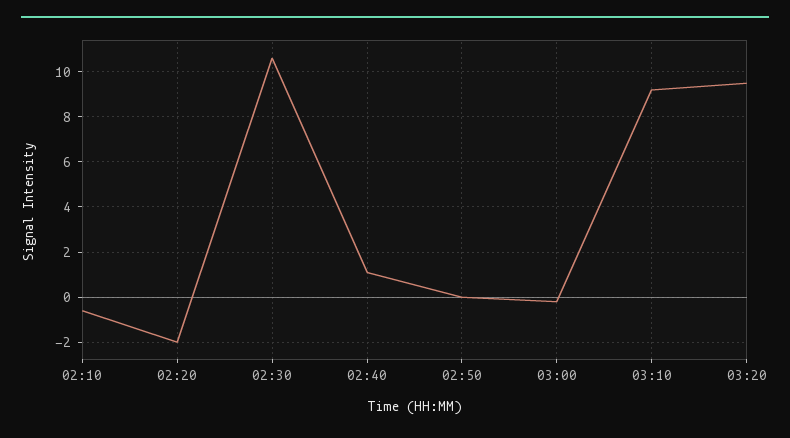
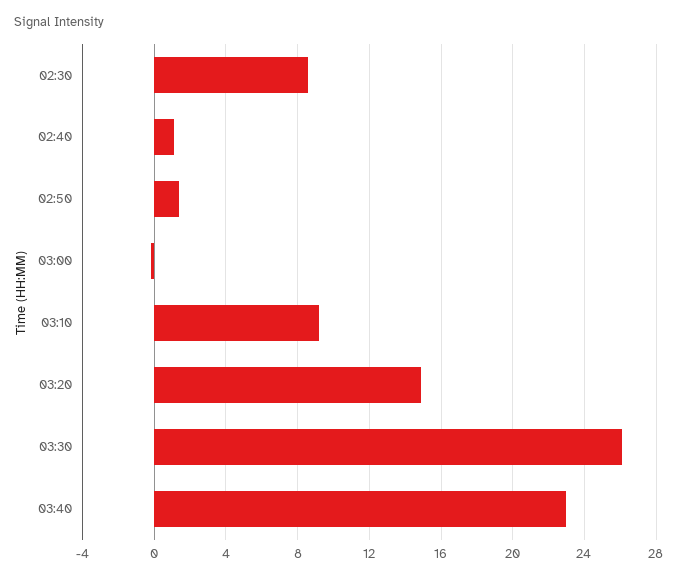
02:10: -0.5 -> none
02:20: -2 -> none
02:30: 10.5 -> 8.5
02:50: 0 -> 1.5
03:20: 9.5 -> 15
03:30: none -> 26
03:40: none -> 23

